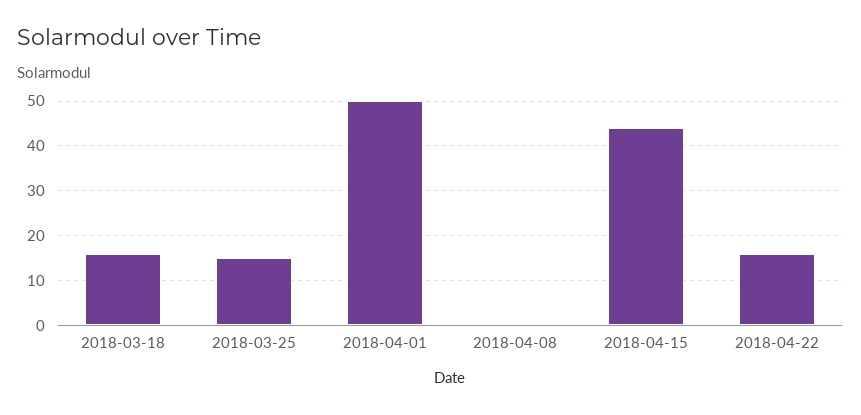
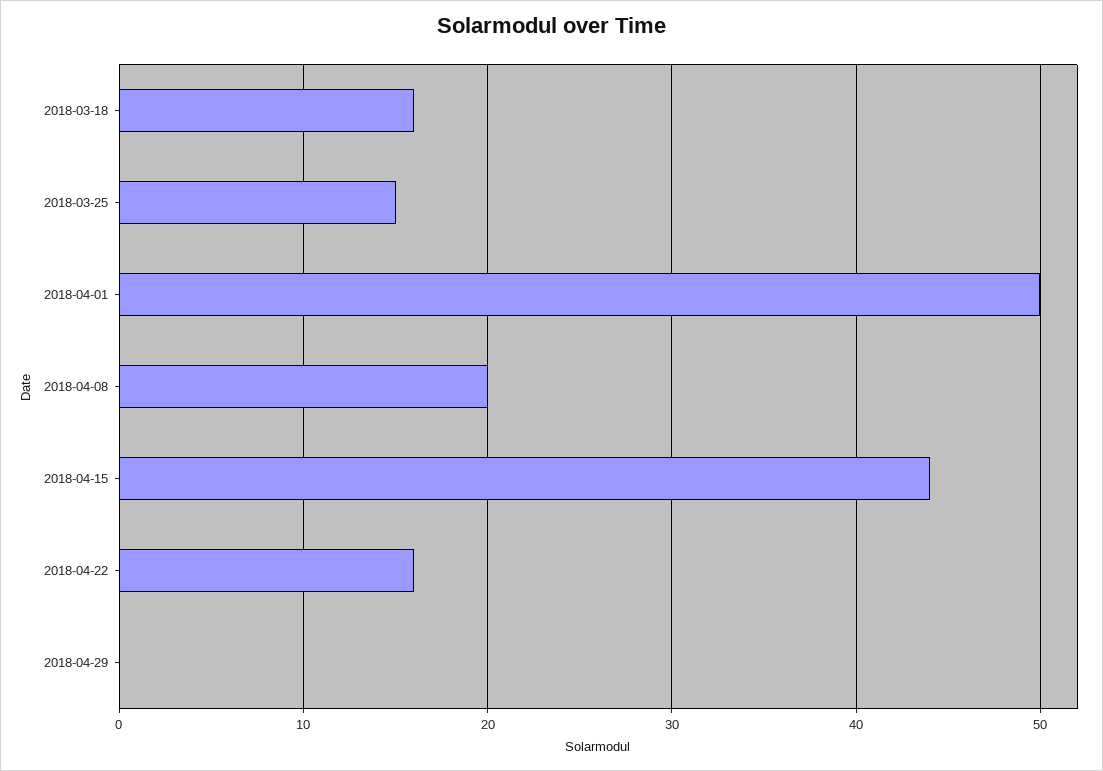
2018-04-08: 0 -> 20
2018-04-29: none -> 0

